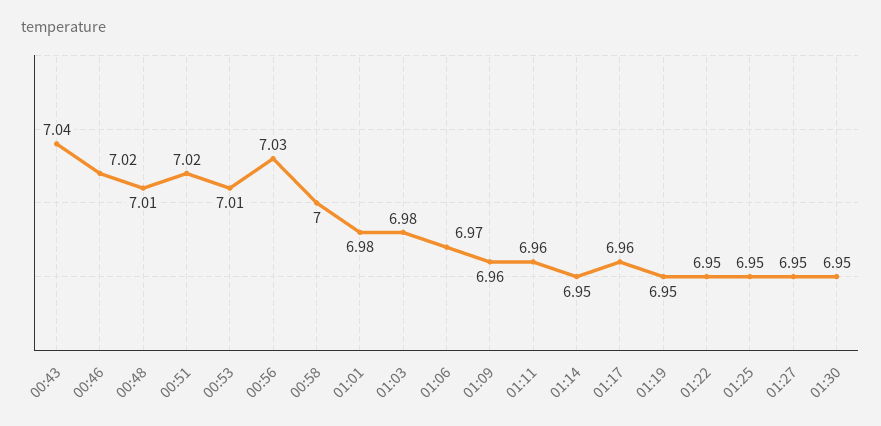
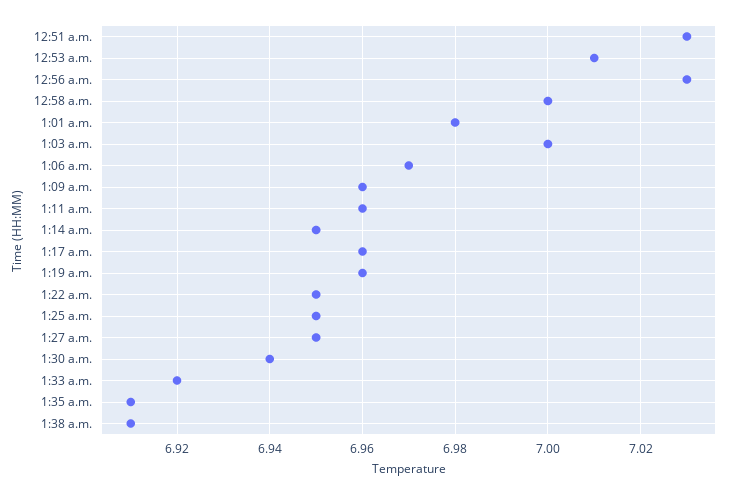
00:43: 7.04 -> none
00:46: 7.02 -> none
00:48: 7.01 -> none
00:51: 7.02 -> 7.03
01:03: 6.98 -> 7
01:19: 6.95 -> 6.96
01:30: 6.95 -> 6.94
1:33 a.m.: none -> 6.92
1:35 a.m.: none -> 6.91
1:38 a.m.: none -> 6.91

